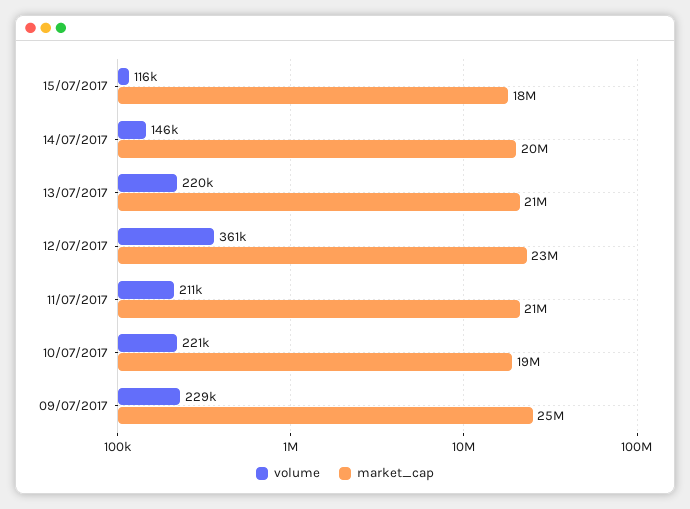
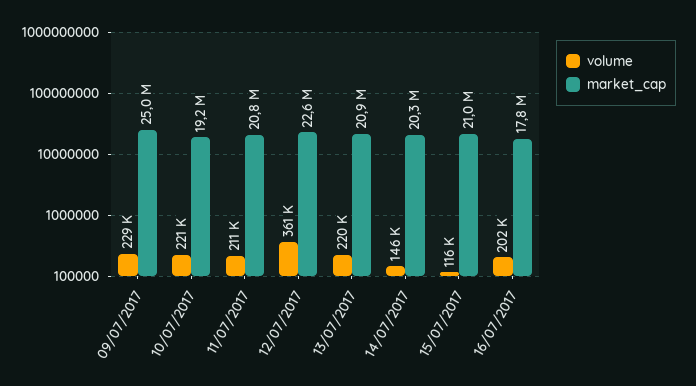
market_cap, 15/07/2017: 18000000 -> 21000000
volume, 16/07/2017: none -> 202000
market_cap, 16/07/2017: none -> 17800000

